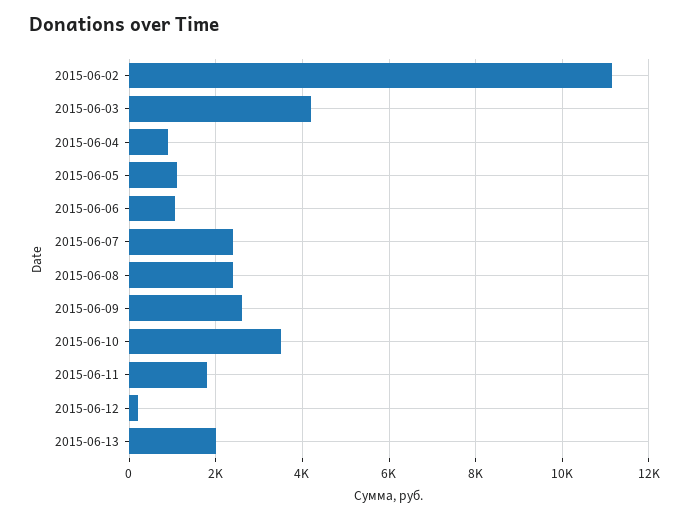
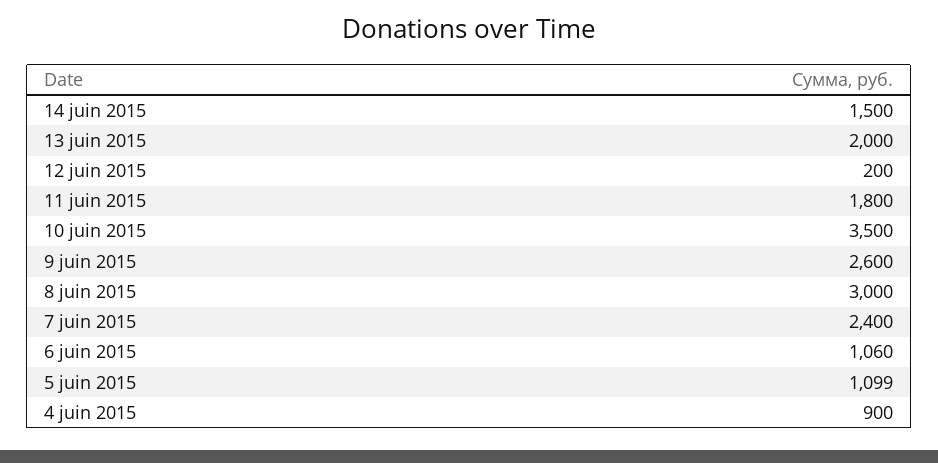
2015-06-02: 11200 -> none
2015-06-03: 4200 -> none
2015-06-08: 2400 -> 3000
14 juin 2015: none -> 1500

